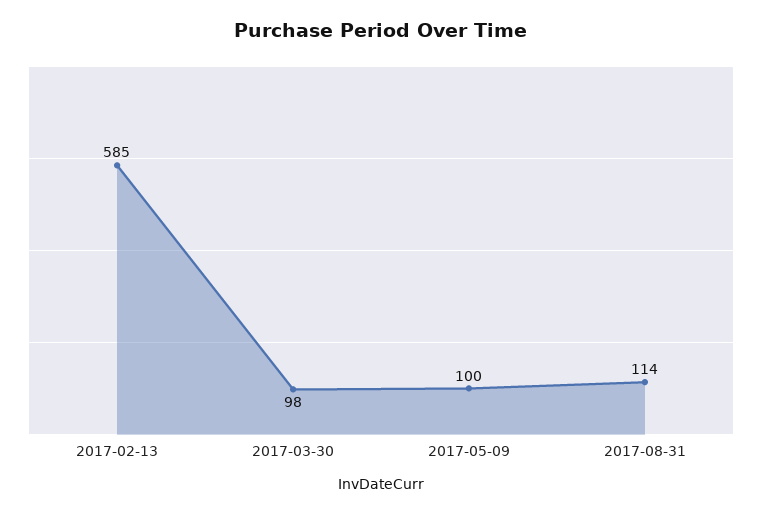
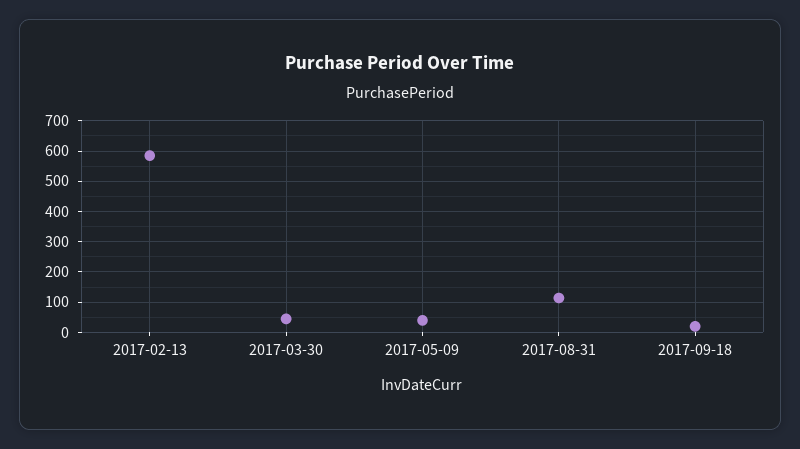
2017-03-30: 98 -> 40
2017-05-09: 100 -> 40
2017-09-18: none -> 20

